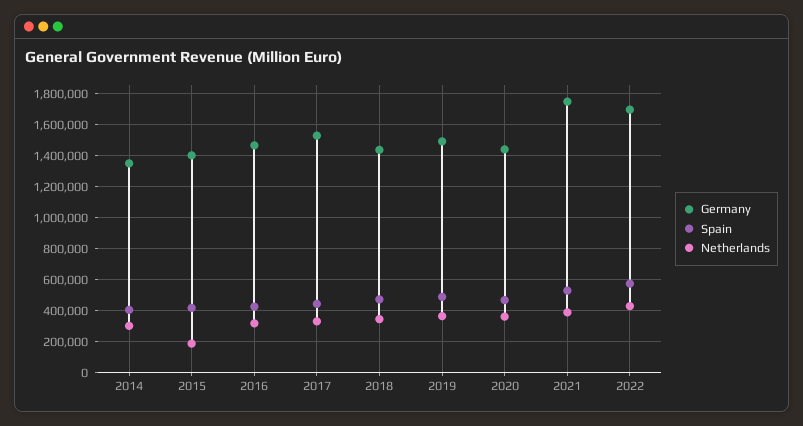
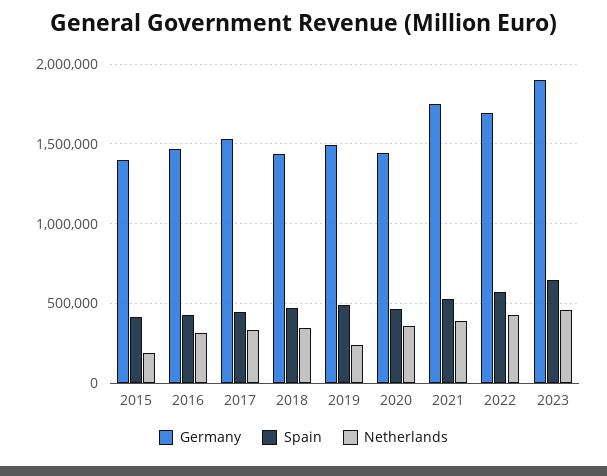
Germany, 2014: 1350000 -> none
Spain, 2014: 400000 -> none
Netherlands, 2014: 300000 -> none
Netherlands, 2019: 350000 -> 250000
Germany, 2023: none -> 1900000
Spain, 2023: none -> 650000
Netherlands, 2023: none -> 450000

